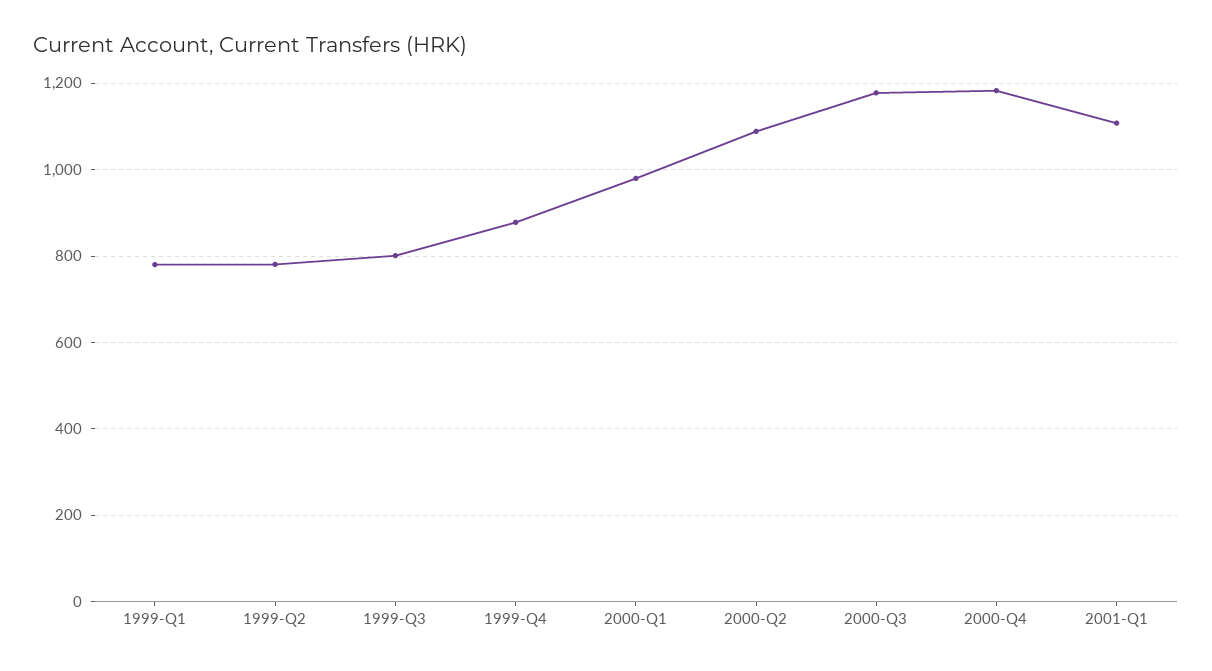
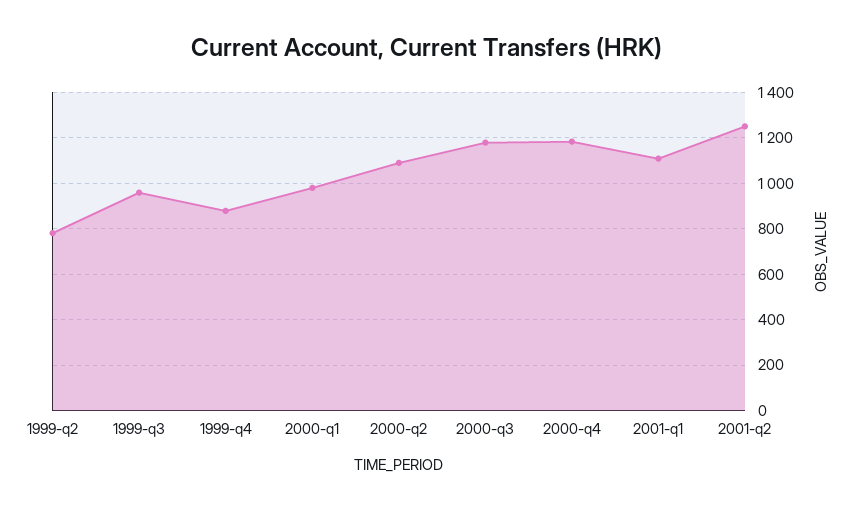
1999-Q1: 780 -> none
1999-Q3: 800 -> 950
2001-q2: none -> 1250

